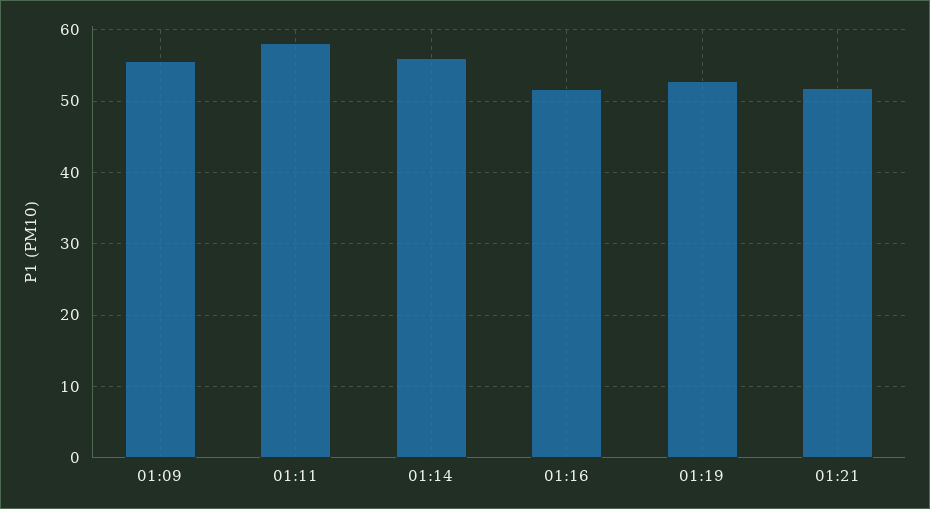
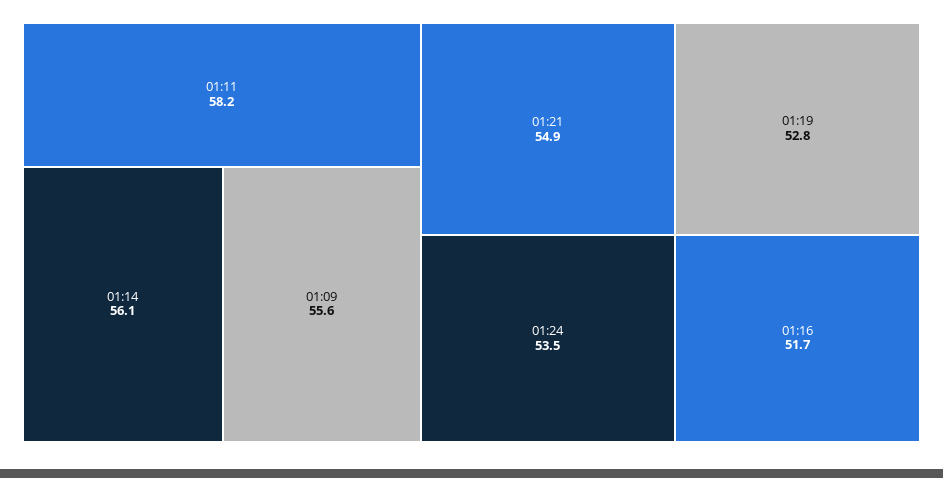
01:21: 52 -> 54.9
01:24: none -> 53.5

